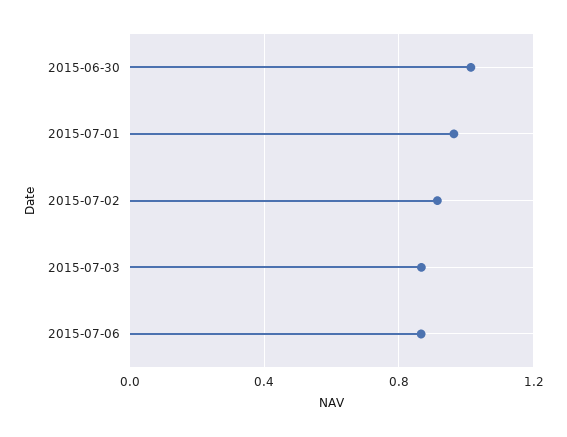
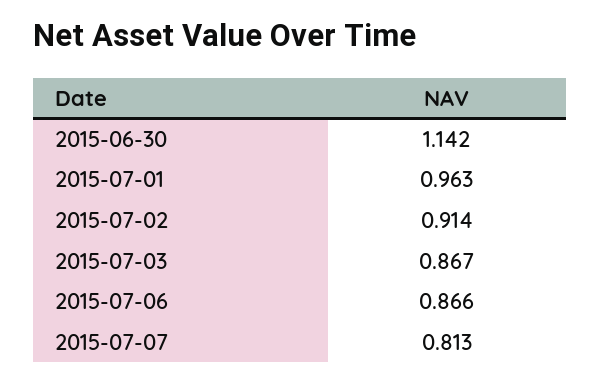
2015-06-30: 1 -> 1.142
2015-07-07: none -> 0.813

